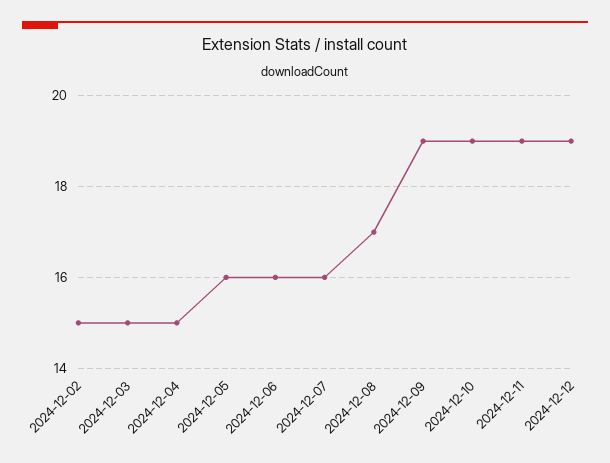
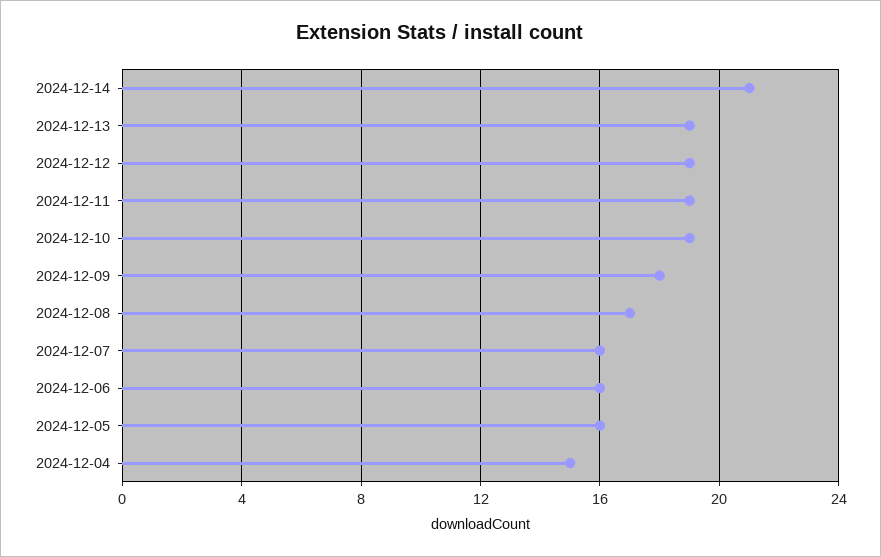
2024-12-02: 15 -> none
2024-12-03: 15 -> none
2024-12-09: 19 -> 18
2024-12-14: none -> 21
2024-12-13: none -> 19

